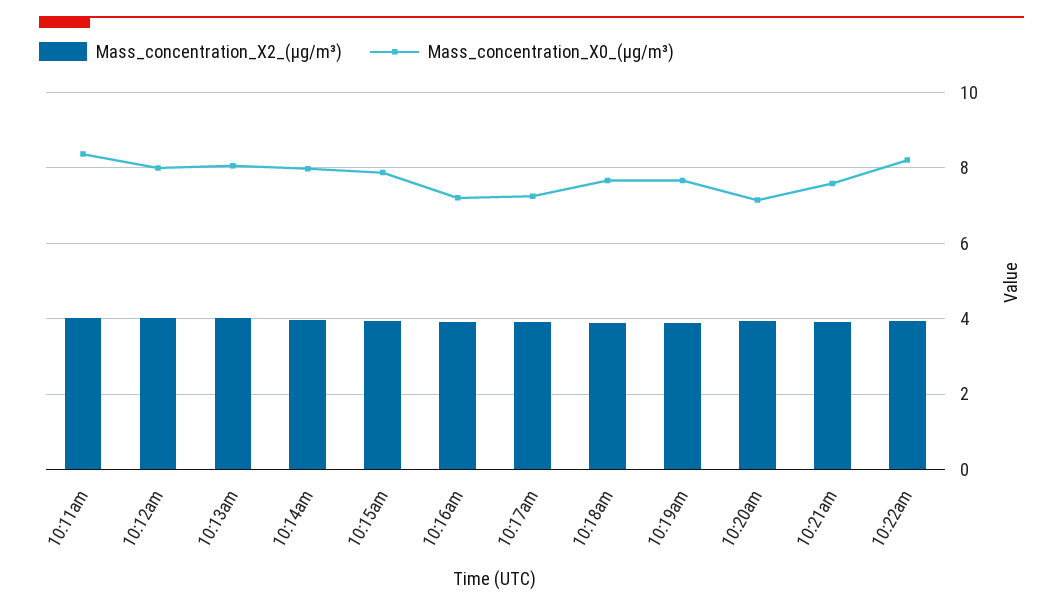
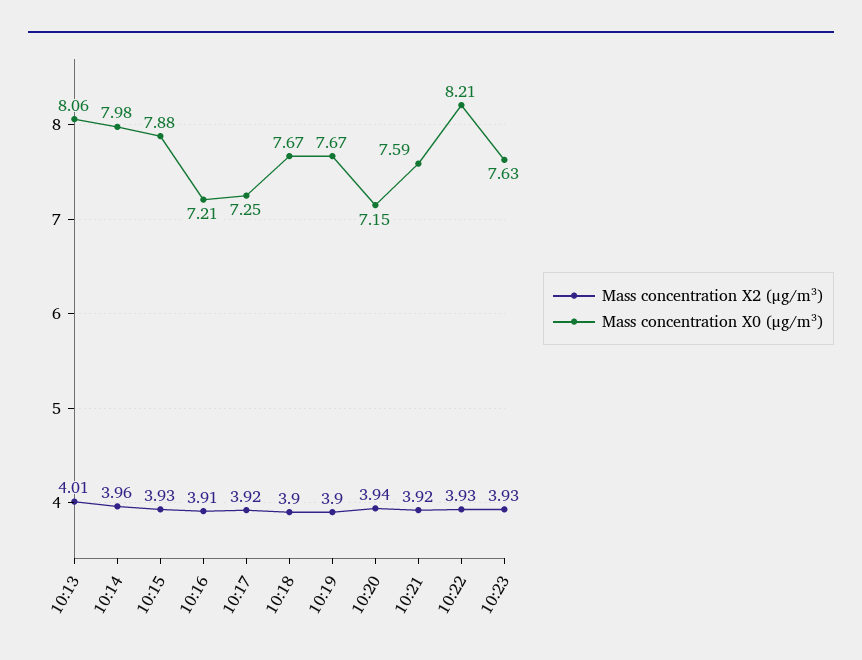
Mass_concentration_X2_(μg/m³), 10:11am: 4 -> none
Mass_concentration_X0_(μg/m³), 10:11am: 8.4 -> none
Mass_concentration_X2_(μg/m³), 10:12am: 4 -> none
Mass_concentration_X0_(μg/m³), 10:12am: 8 -> none
Mass_concentration_X2_(μg/m³), 10:23: none -> 3.93
Mass_concentration_X0_(μg/m³), 10:23: none -> 7.63

